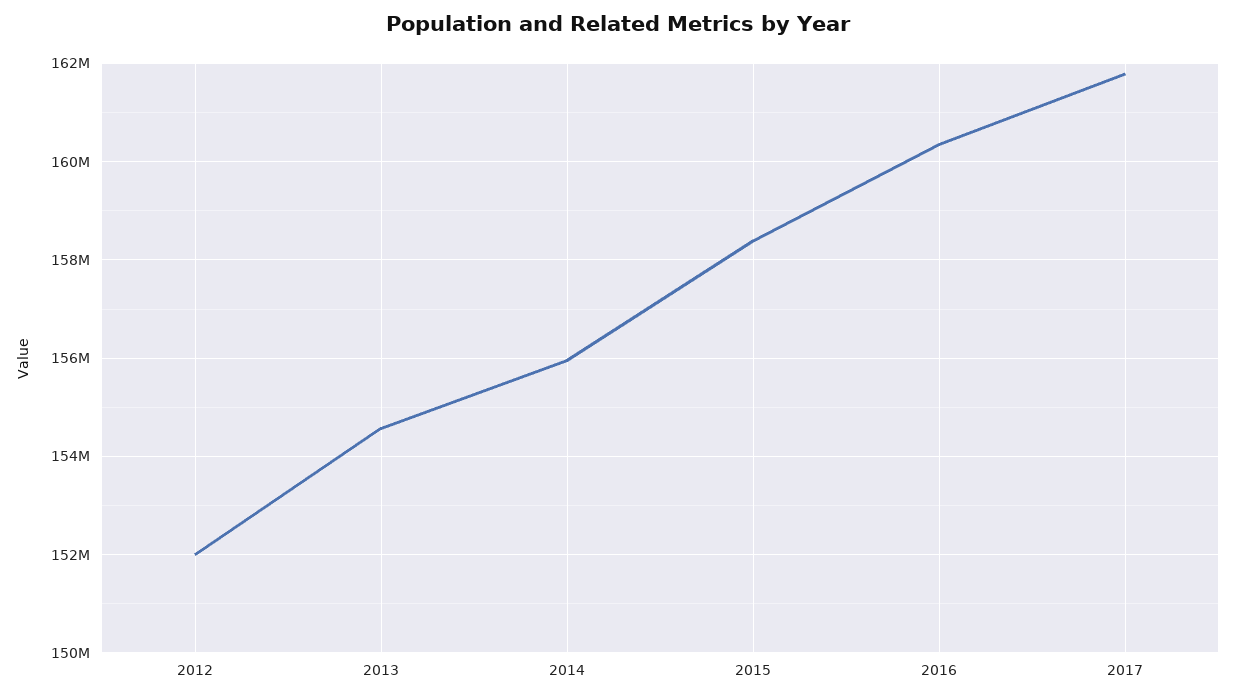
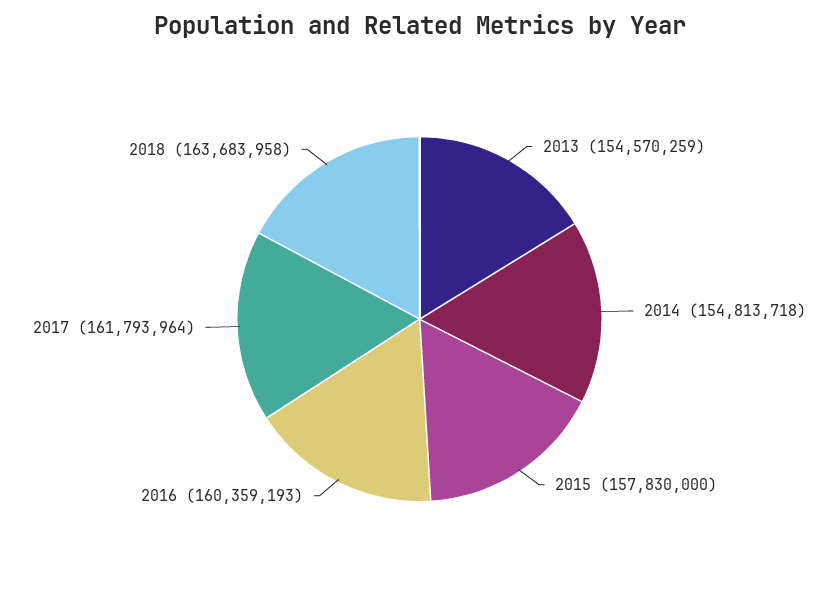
2012: 152000000 -> none
2014: 156000000 -> 154813718
2015: 158400000 -> 157830000
2018: none -> 163683958

